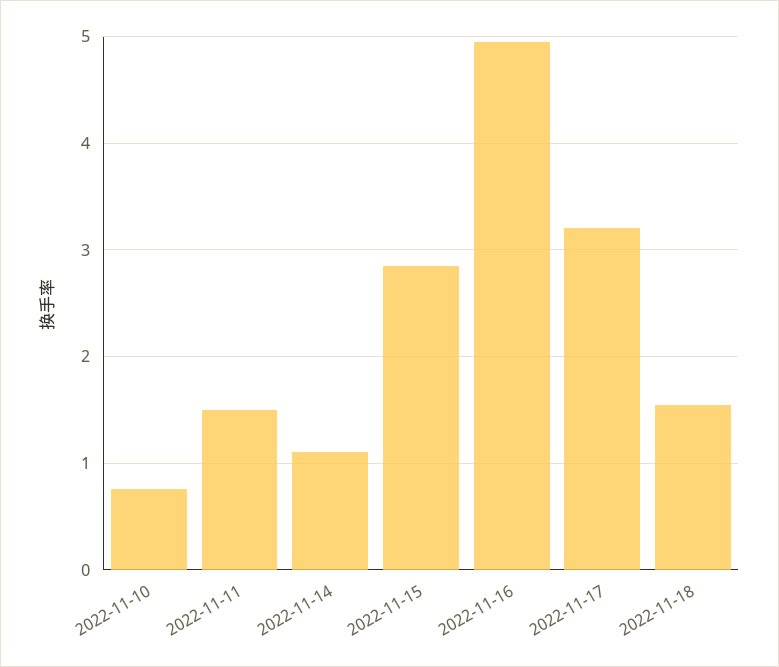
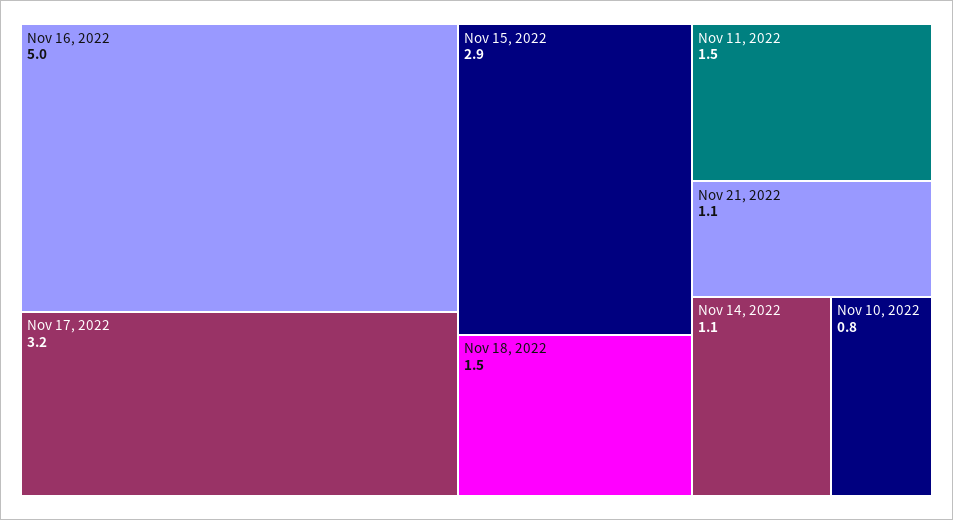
Nov 21, 2022: none -> 1.1

